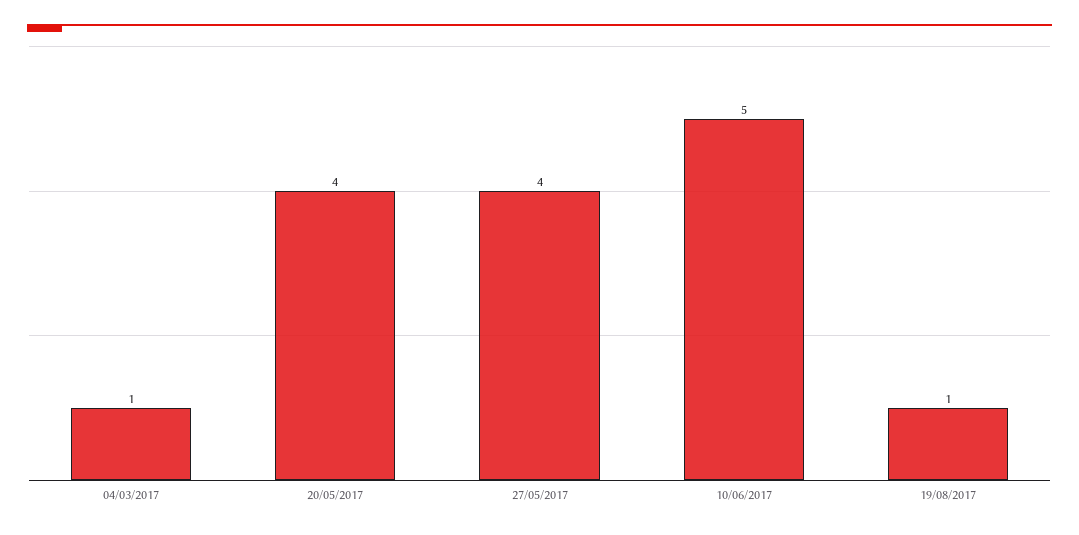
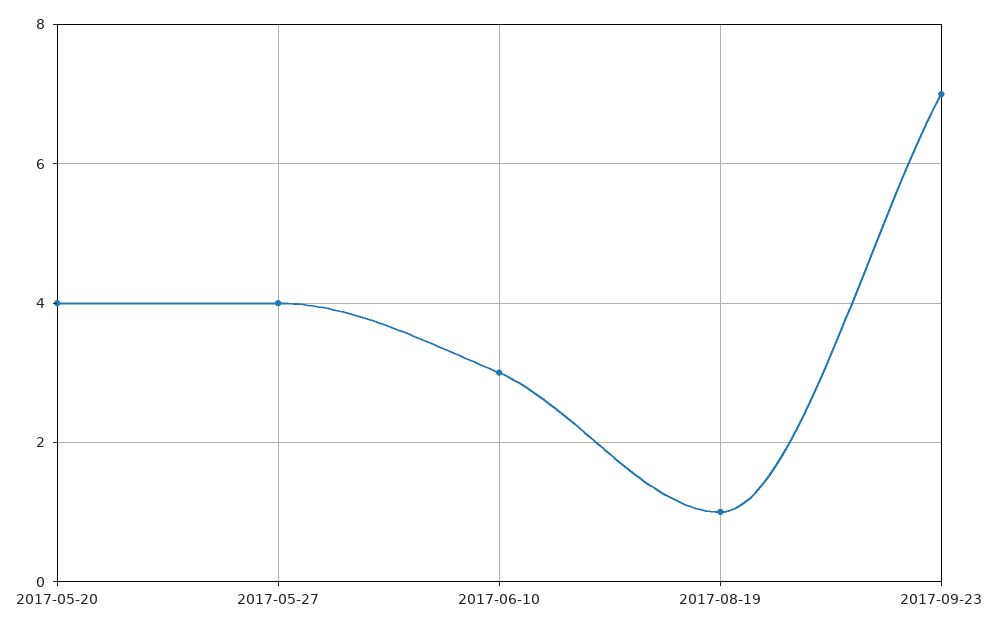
04/03/2017: 1 -> none
10/06/2017: 5 -> 3
2017-09-23: none -> 7

